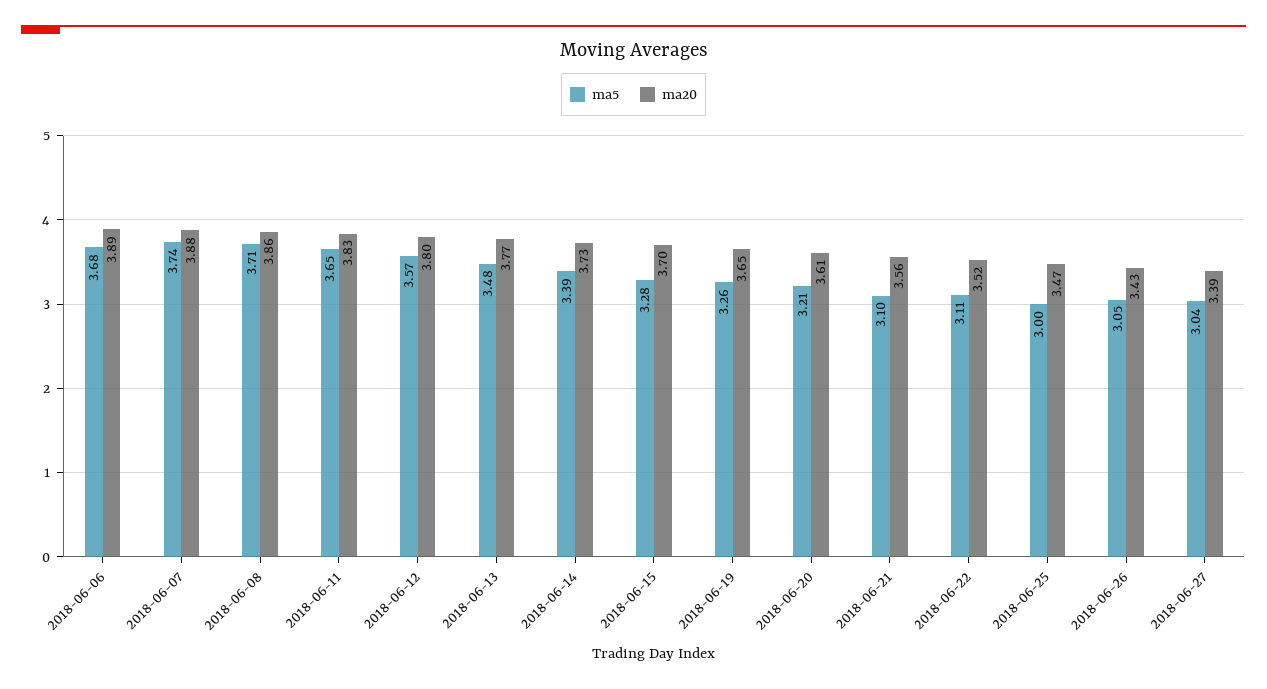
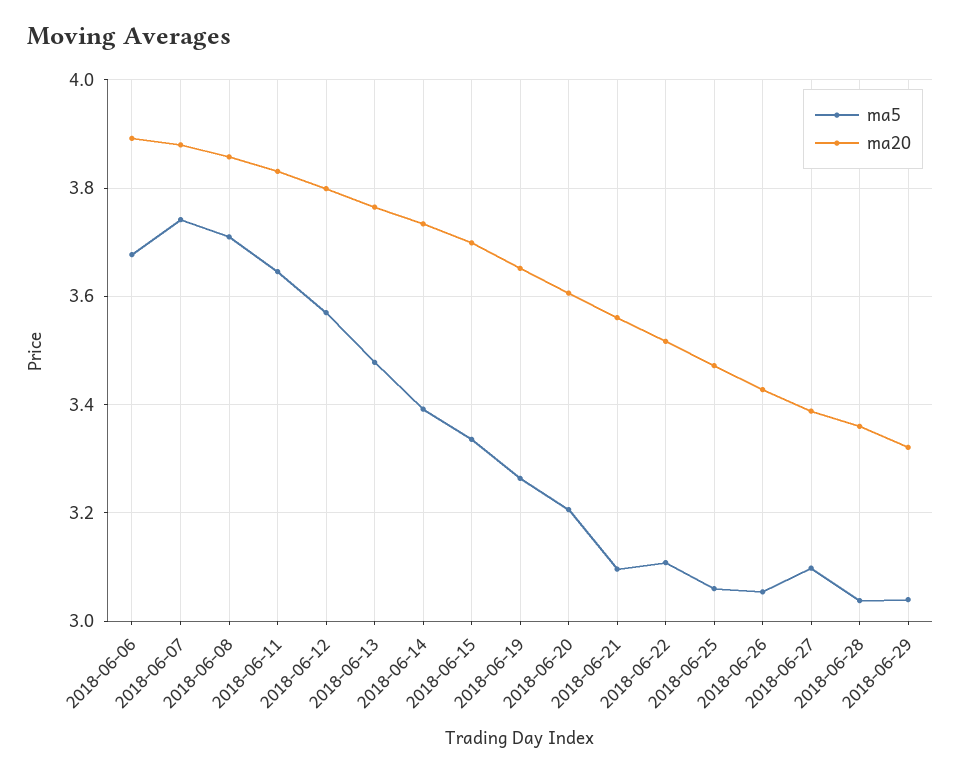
ma5, 2018-06-15: 3.28 -> 3.34
ma5, 2018-06-25: 3 -> 3.06
ma5, 2018-06-27: 3.04 -> 3.1
ma5, 2018-06-28: none -> 3.04
ma20, 2018-06-28: none -> 3.36
ma5, 2018-06-29: none -> 3.04
ma20, 2018-06-29: none -> 3.32

